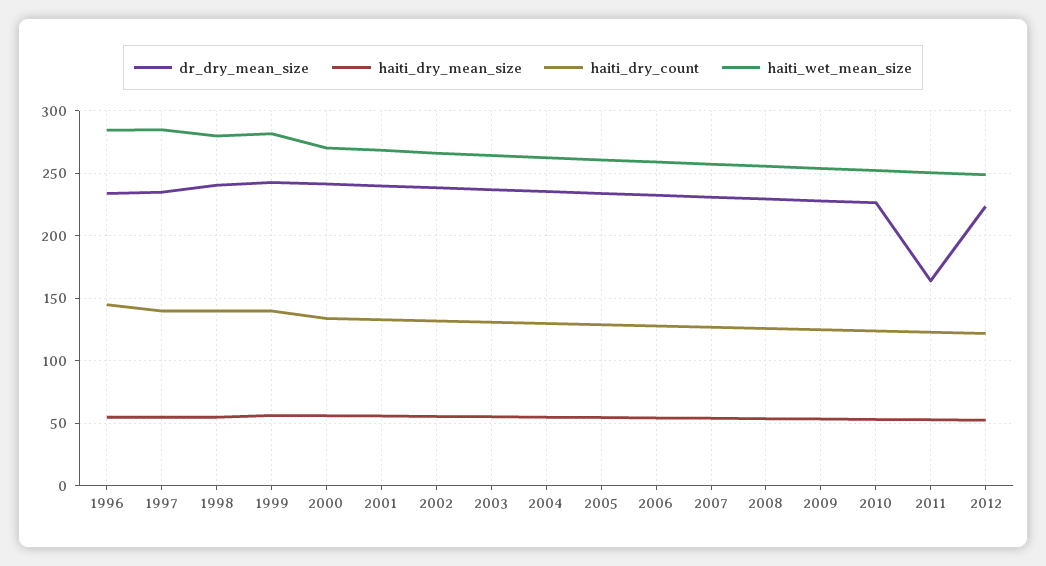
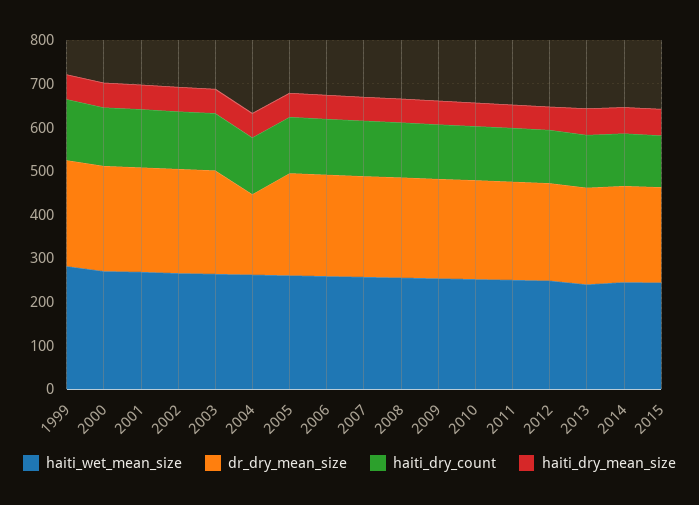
dr_dry_mean_size, 1996: 235 -> none
haiti_dry_mean_size, 1996: 55 -> none
haiti_dry_count, 1996: 145 -> none
haiti_wet_mean_size, 1996: 285 -> none
dr_dry_mean_size, 1997: 235 -> none
haiti_dry_mean_size, 1997: 55 -> none
haiti_dry_count, 1997: 140 -> none
haiti_wet_mean_size, 1997: 285 -> none
dr_dry_mean_size, 1998: 240 -> none
haiti_dry_mean_size, 1998: 55 -> none
haiti_dry_count, 1998: 140 -> none
haiti_wet_mean_size, 1998: 280 -> none
dr_dry_mean_size, 2004: 235 -> 180
dr_dry_mean_size, 2011: 165 -> 220
haiti_wet_mean_size, 2013: none -> 240
dr_dry_mean_size, 2013: none -> 220
haiti_dry_count, 2013: none -> 120
haiti_dry_mean_size, 2013: none -> 60
haiti_wet_mean_size, 2014: none -> 240
dr_dry_mean_size, 2014: none -> 220
haiti_dry_count, 2014: none -> 120
haiti_dry_mean_size, 2014: none -> 60
haiti_wet_mean_size, 2015: none -> 240
dr_dry_mean_size, 2015: none -> 220
haiti_dry_count, 2015: none -> 120
haiti_dry_mean_size, 2015: none -> 60

